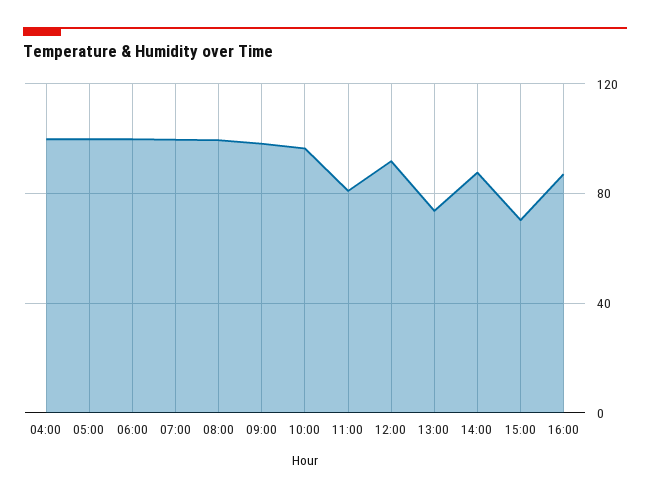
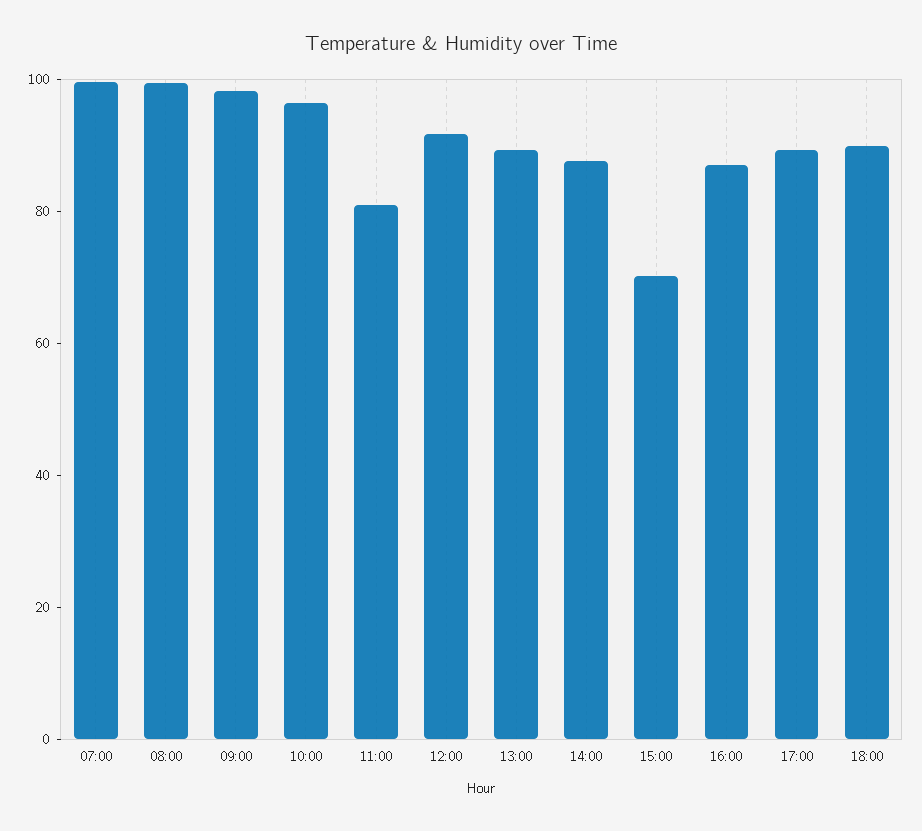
04:00: 100 -> none
05:00: 100 -> none
06:00: 100 -> none
13:00: 75 -> 90
17:00: none -> 90
18:00: none -> 90

